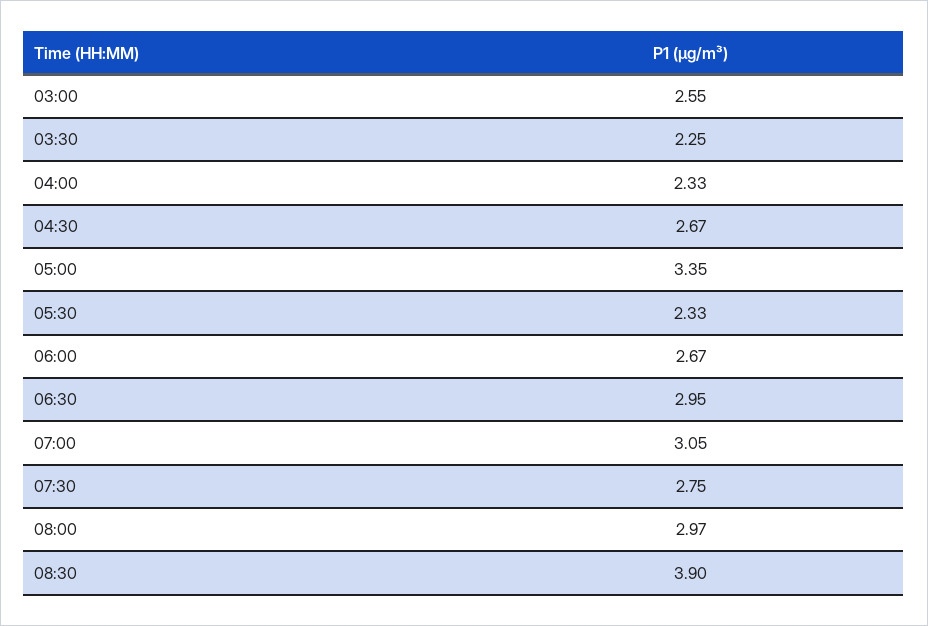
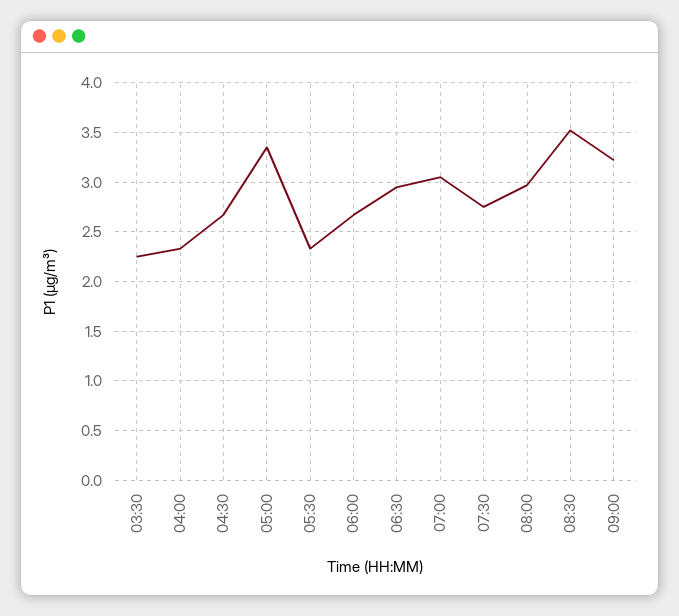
03:00: 2.55 -> none
08:30: 3.9 -> 3.5
09:00: none -> 3.2

